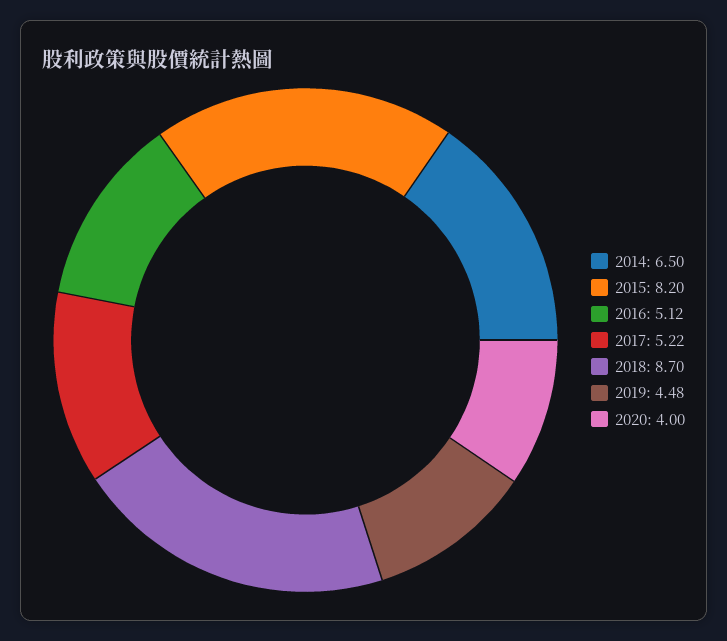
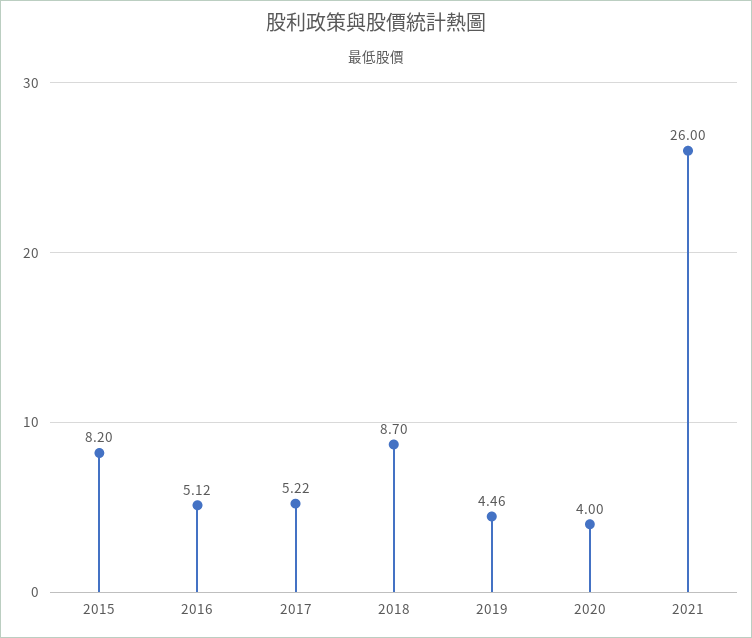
2014: 6.5 -> none
2019: 4.48 -> 4.46
2021: none -> 26

